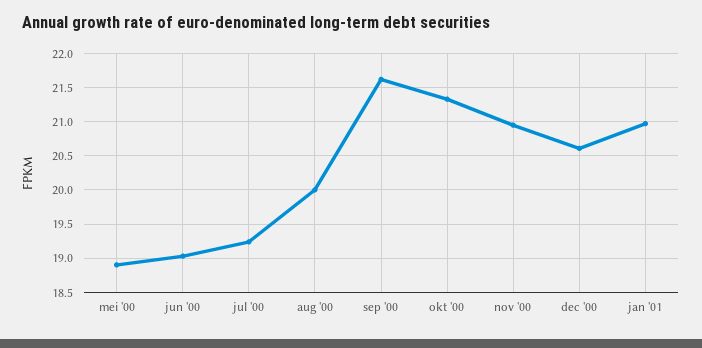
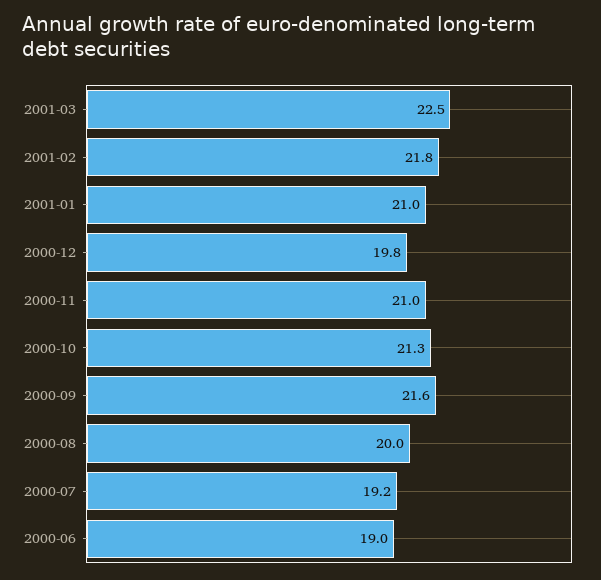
mei '00: 18.9 -> none
dec '00: 20.6 -> 19.8
2001-03: none -> 22.5
2001-02: none -> 21.8

